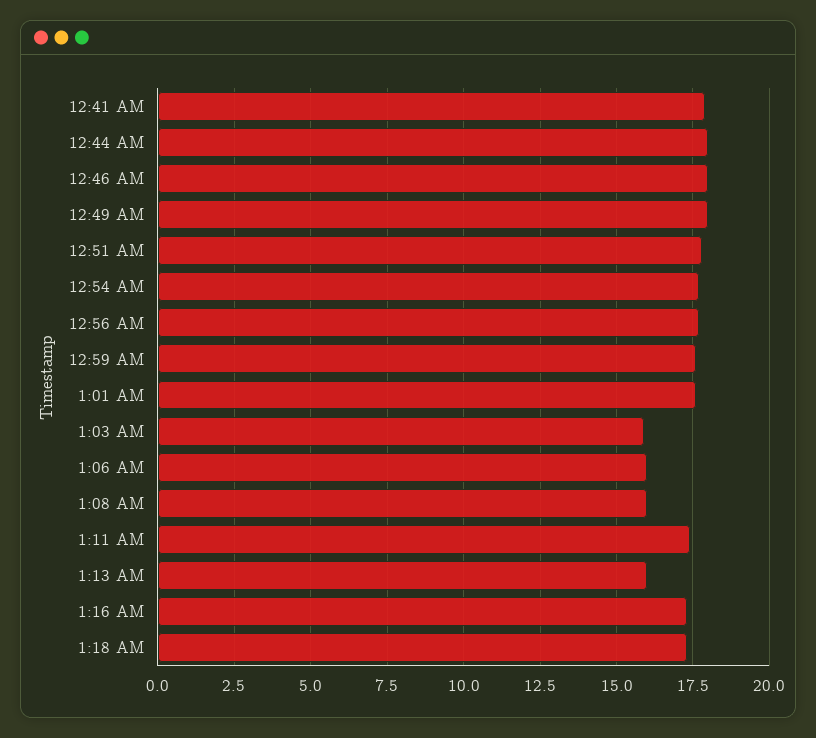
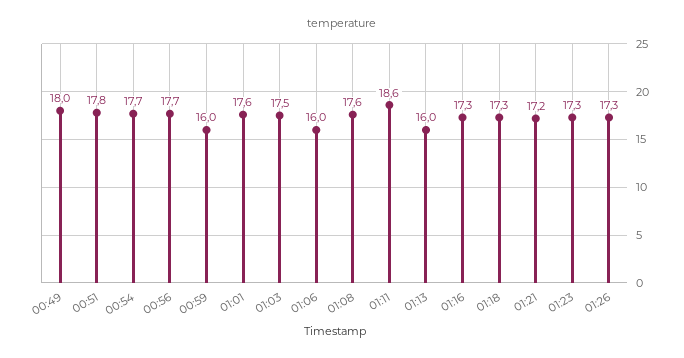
12:41 AM: 18 -> none
12:44 AM: 18 -> none
12:46 AM: 18 -> none
12:59 AM: 17.5 -> 16
1:03 AM: 16 -> 17.5
1:08 AM: 16 -> 17.6
1:11 AM: 17.5 -> 18.6
01:21: none -> 17.2
01:23: none -> 17.3
01:26: none -> 17.3

